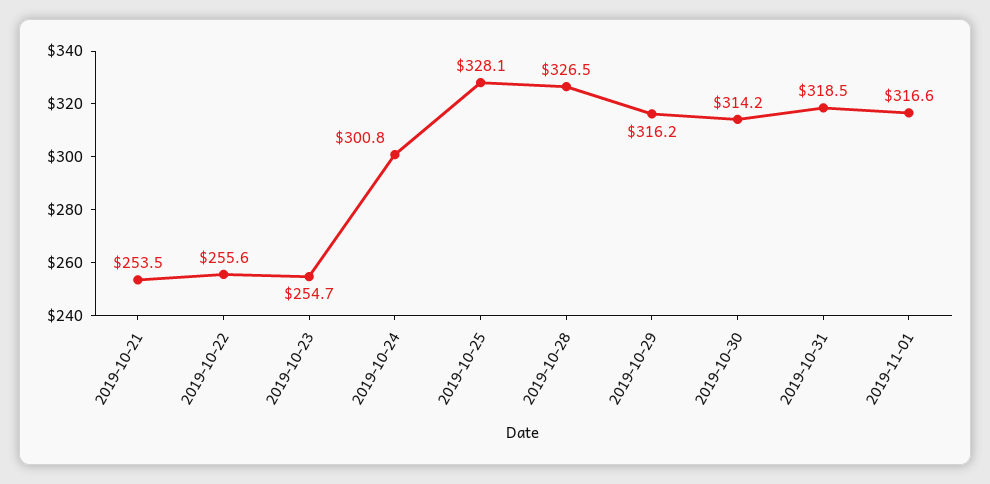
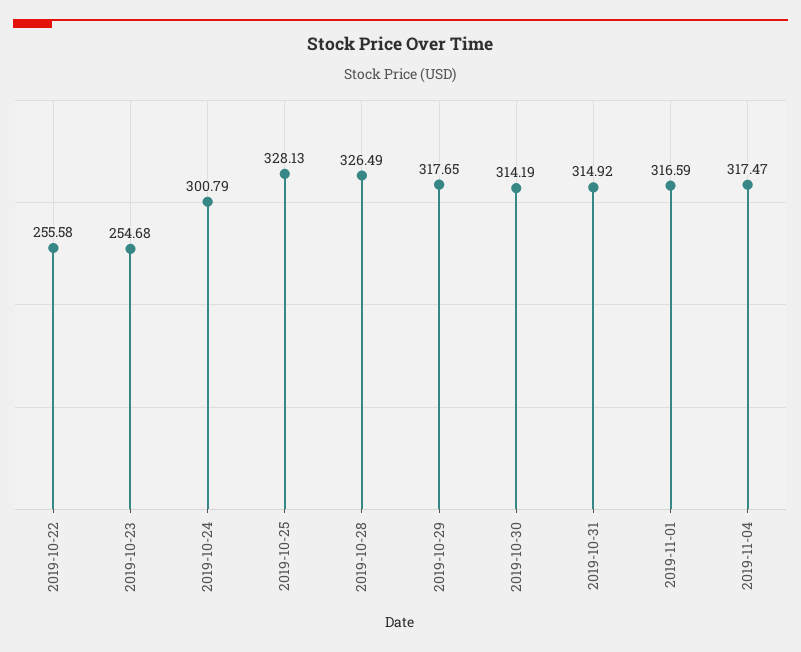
2019-10-21: 253.5 -> none
2019-10-29: 316.2 -> 317.65
2019-10-31: 318.5 -> 314.92
2019-11-04: none -> 317.47

